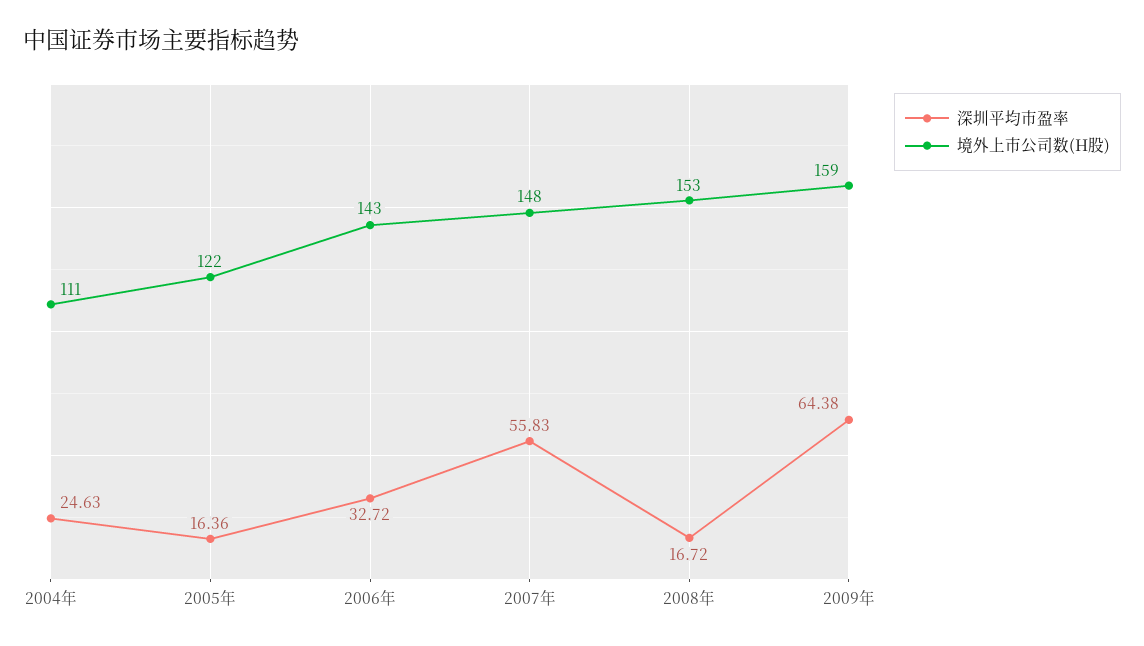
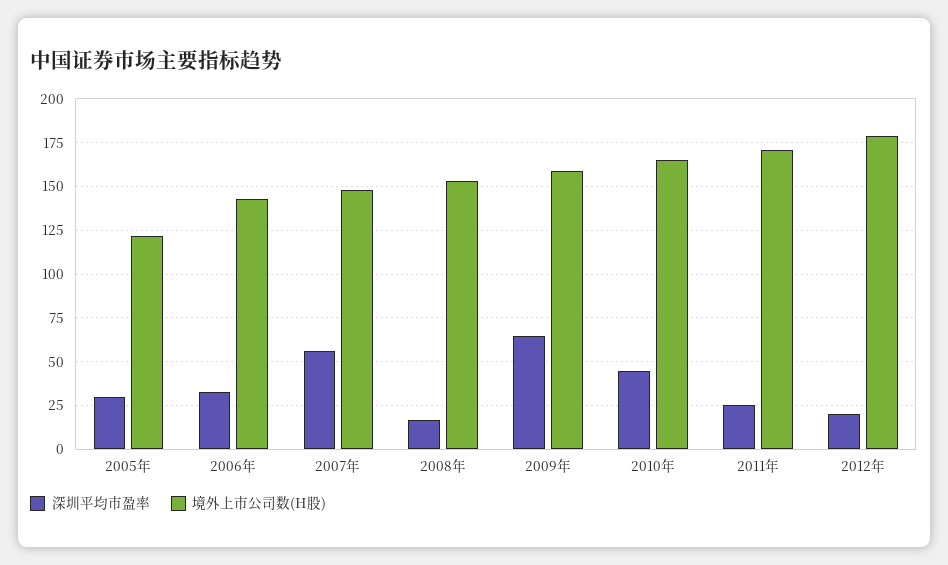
深圳平均市盈率, 2004年: 24.63 -> none
境外上市公司数(H股), 2004年: 111 -> none
深圳平均市盈率, 2005年: 16.36 -> 30
深圳平均市盈率, 2010年: none -> 45
境外上市公司数(H股), 2010年: none -> 165
深圳平均市盈率, 2011年: none -> 25
境外上市公司数(H股), 2011年: none -> 170
深圳平均市盈率, 2012年: none -> 20
境外上市公司数(H股), 2012年: none -> 180

